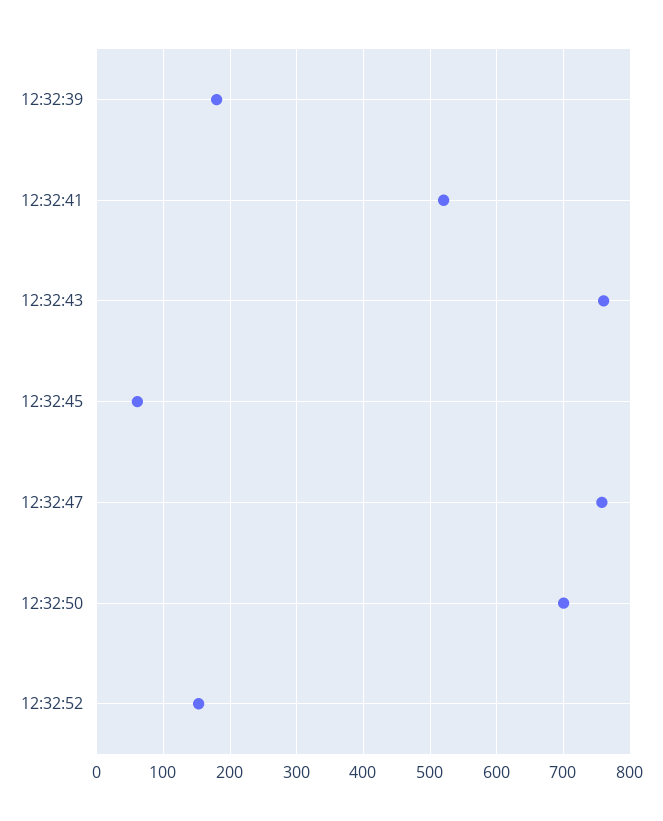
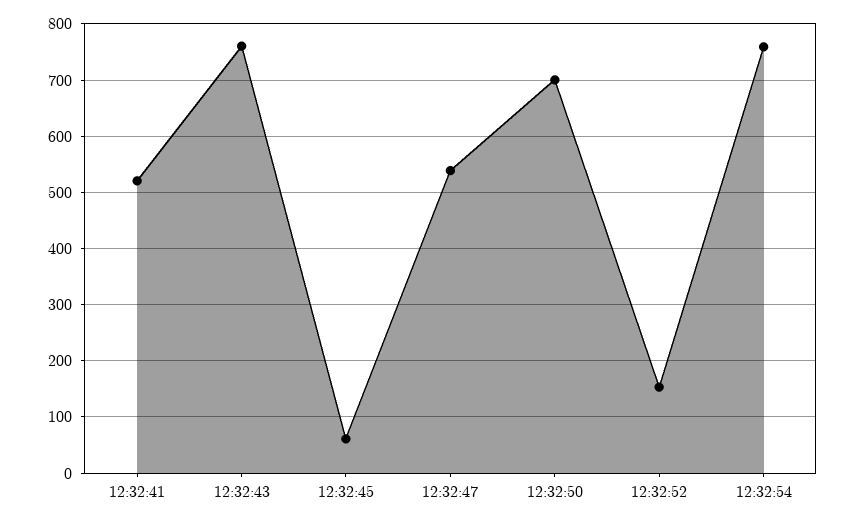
12:32:39: 180 -> none
12:32:47: 760 -> 540
12:32:54: none -> 760

